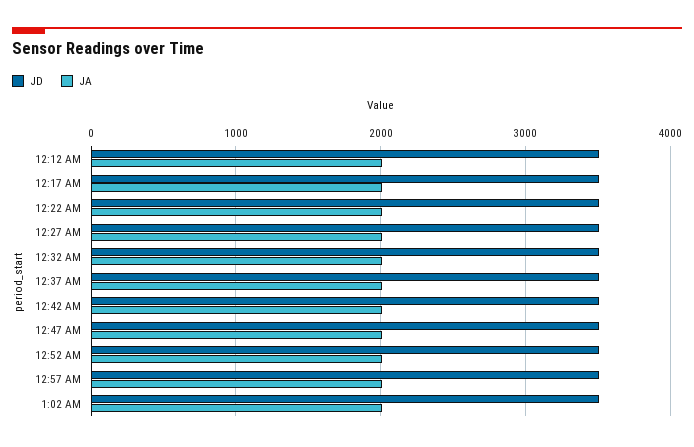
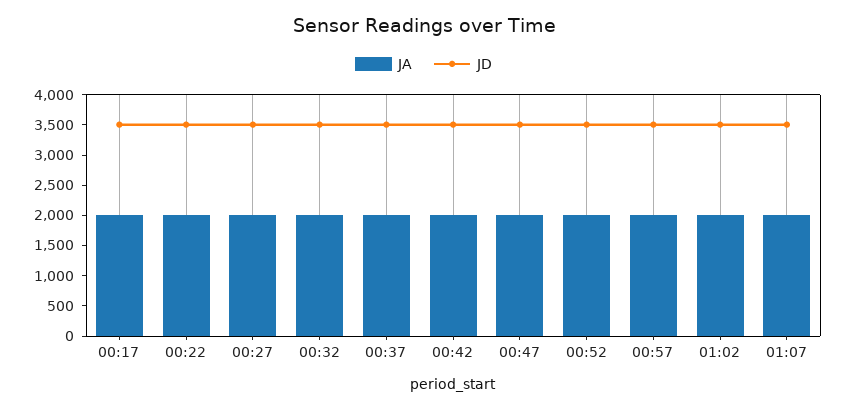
JD, 12:12 AM: 3500 -> none
JA, 12:12 AM: 2000 -> none
JA, 01:07: none -> 2000
JD, 01:07: none -> 3500

